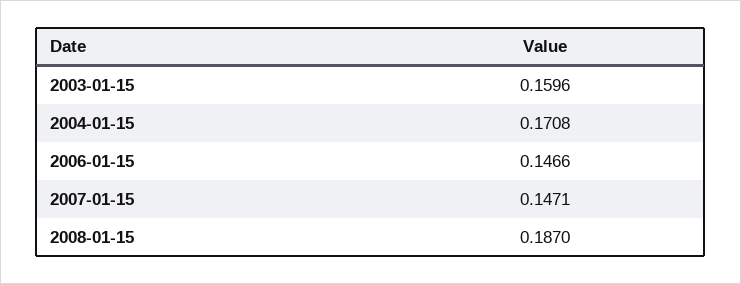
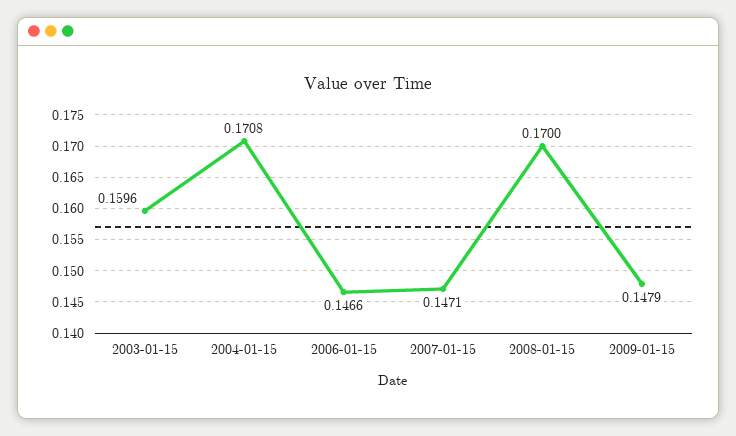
2008-01-15: 0.187 -> 0.17
2009-01-15: none -> 0.1479

